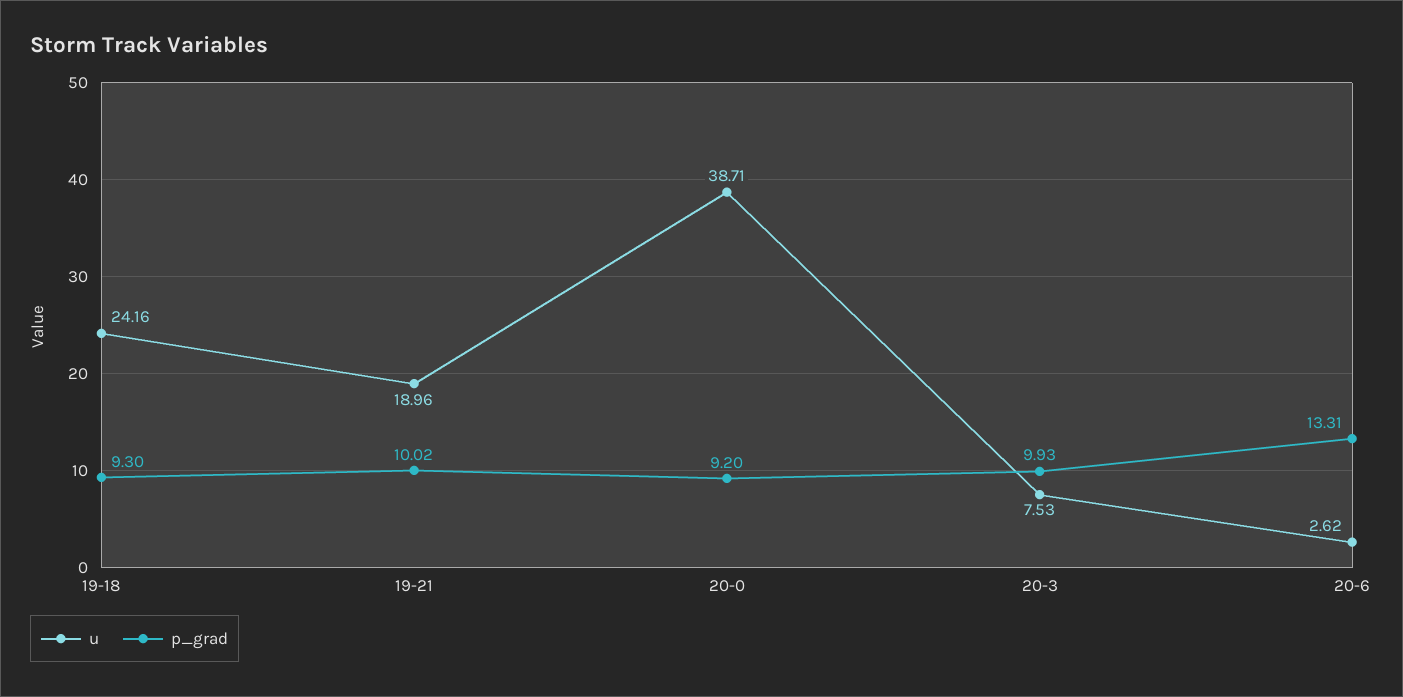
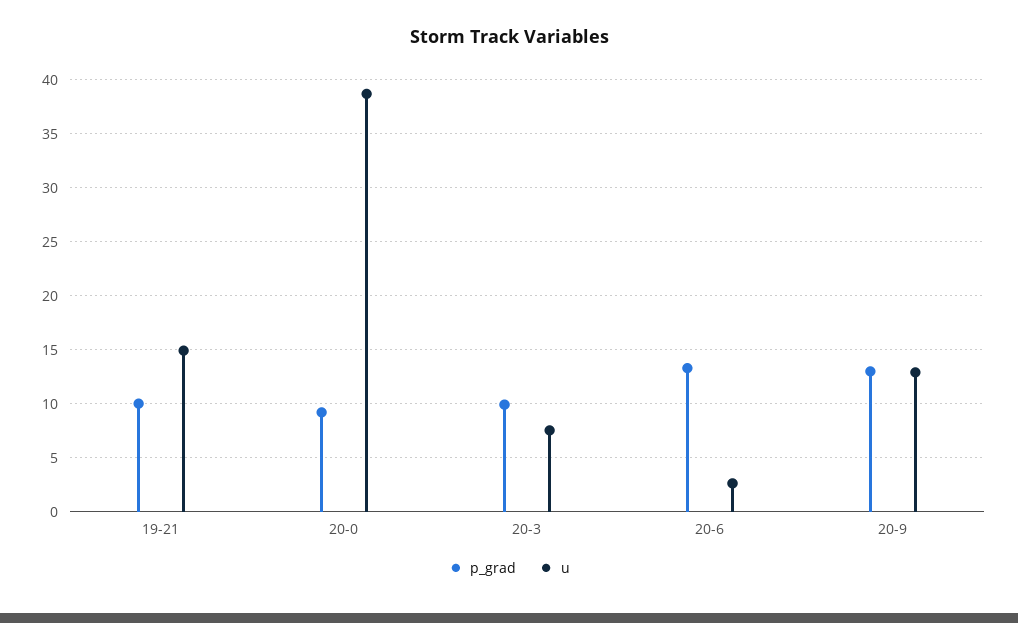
u, 19-18: 24.16 -> none
p_grad, 19-18: 9.3 -> none
u, 19-21: 18.96 -> 15
p_grad, 20-9: none -> 13
u, 20-9: none -> 13

